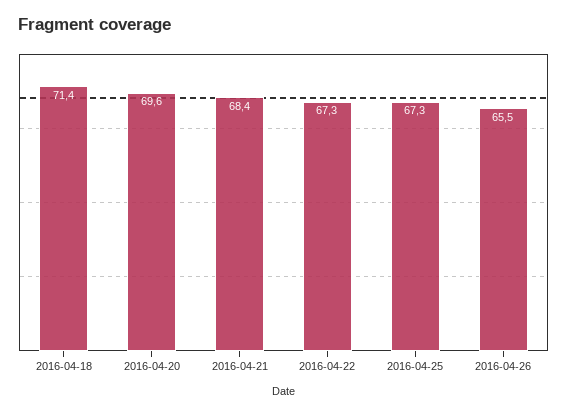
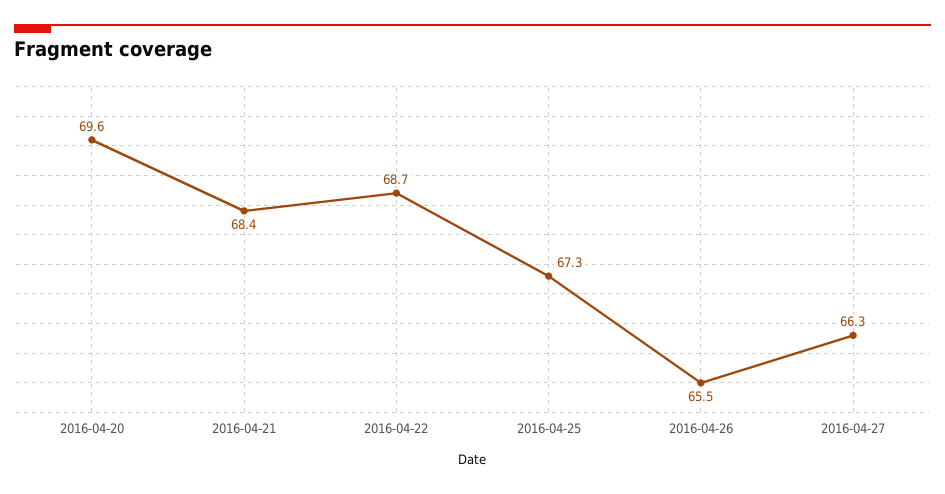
2016-04-18: 71.4 -> none
2016-04-22: 67.3 -> 68.7
2016-04-27: none -> 66.3

